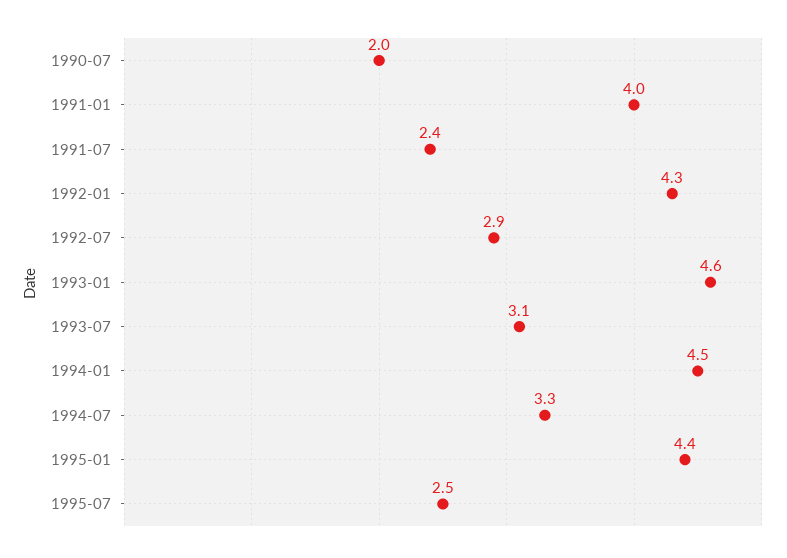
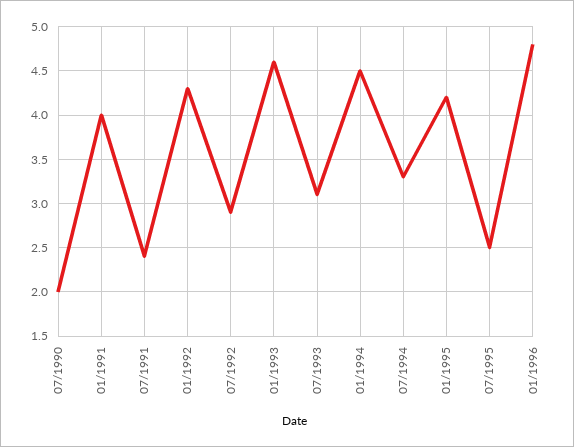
1995-01: 4.4 -> 4.2
01/1996: none -> 4.8

